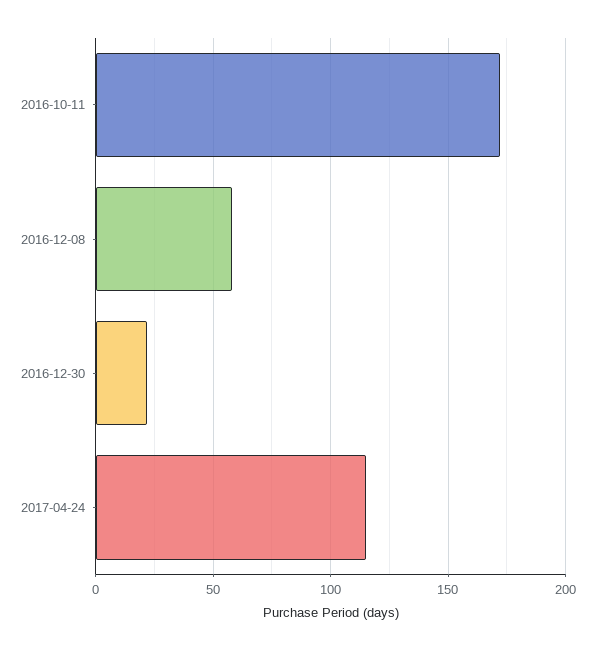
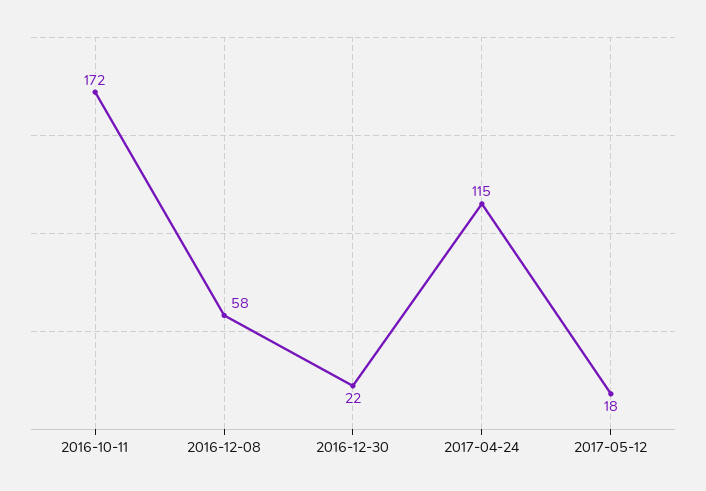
2017-05-12: none -> 18

